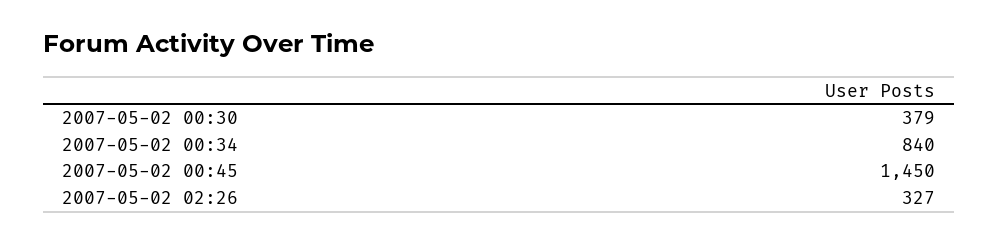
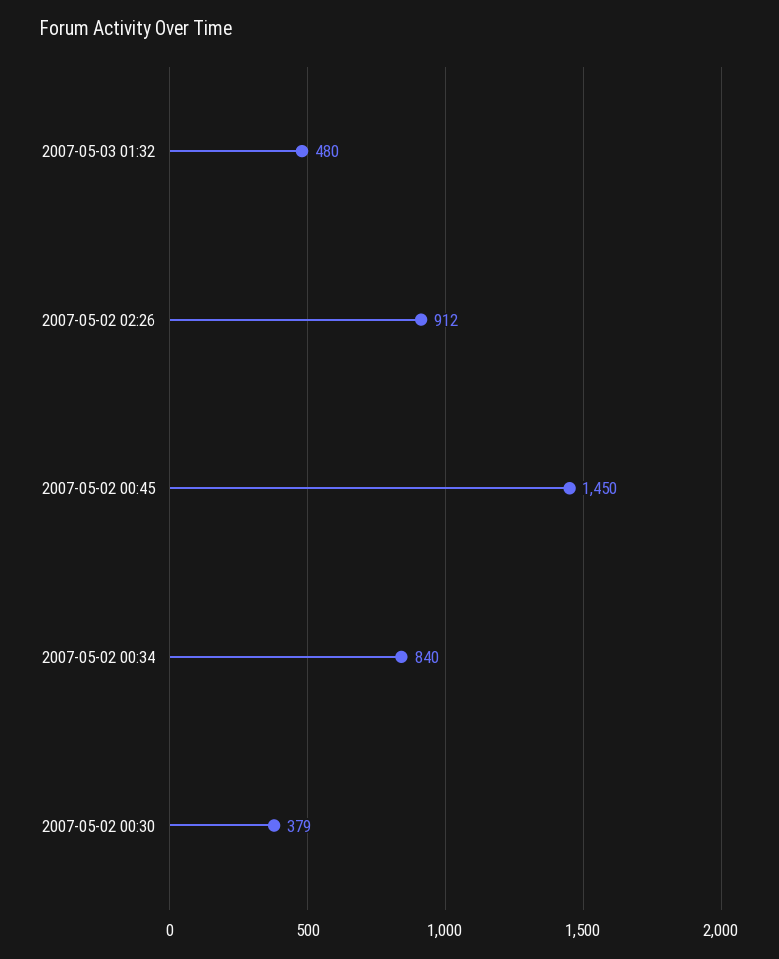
2007-05-02 02:26: 327 -> 912
2007-05-03 01:32: none -> 480

